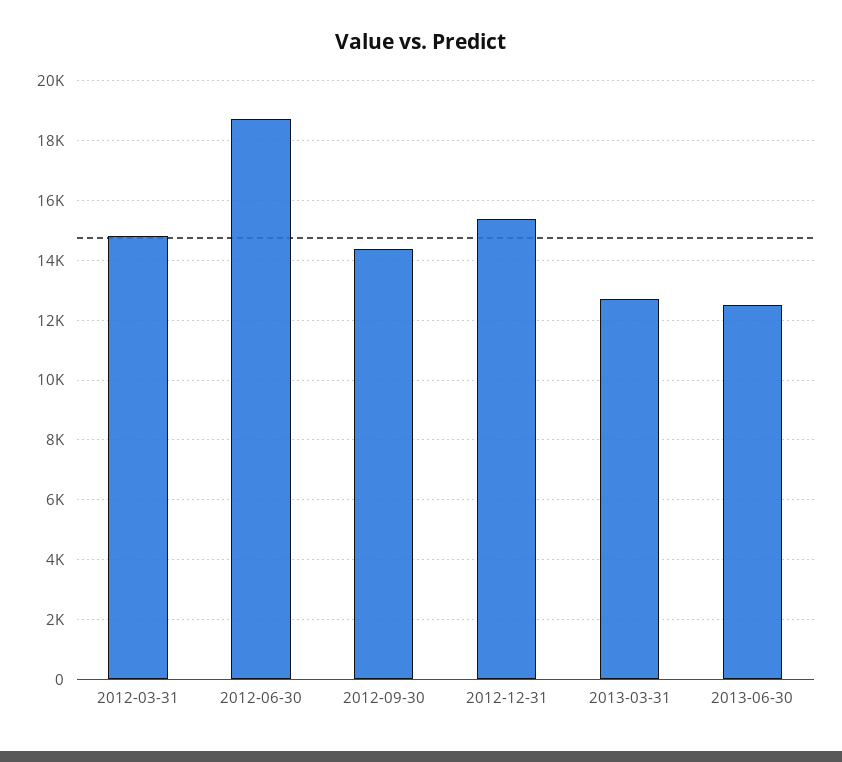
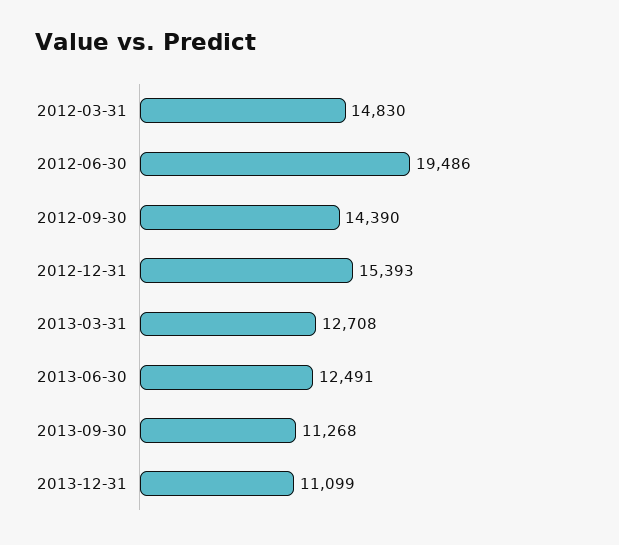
2012-06-30: 18750 -> 19486
2013-09-30: none -> 11268
2013-12-31: none -> 11099

